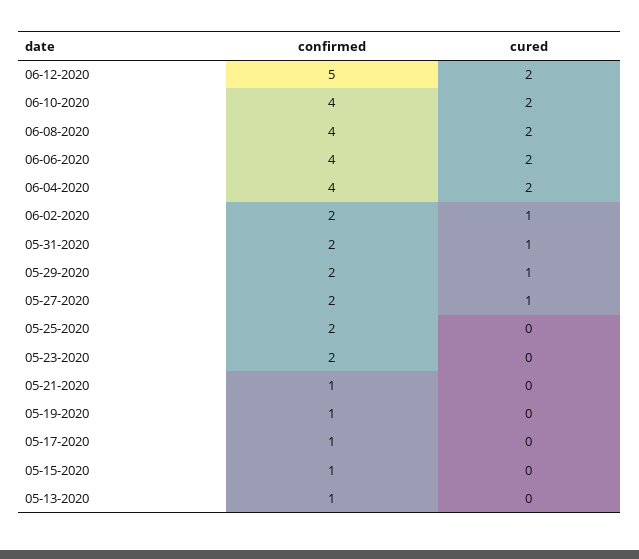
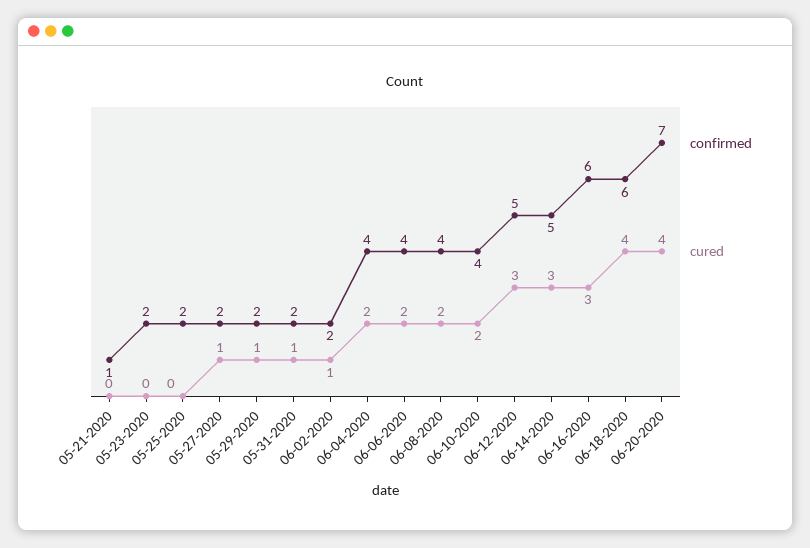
cured, 06-12-2020: 2 -> 3
confirmed, 05-19-2020: 1 -> none
cured, 05-19-2020: 0 -> none
confirmed, 05-17-2020: 1 -> none
cured, 05-17-2020: 0 -> none
confirmed, 05-15-2020: 1 -> none
cured, 05-15-2020: 0 -> none
confirmed, 05-13-2020: 1 -> none
cured, 05-13-2020: 0 -> none
confirmed, 06-14-2020: none -> 5
cured, 06-14-2020: none -> 3
confirmed, 06-16-2020: none -> 6
cured, 06-16-2020: none -> 3
confirmed, 06-18-2020: none -> 6
cured, 06-18-2020: none -> 4
confirmed, 06-20-2020: none -> 7
cured, 06-20-2020: none -> 4

